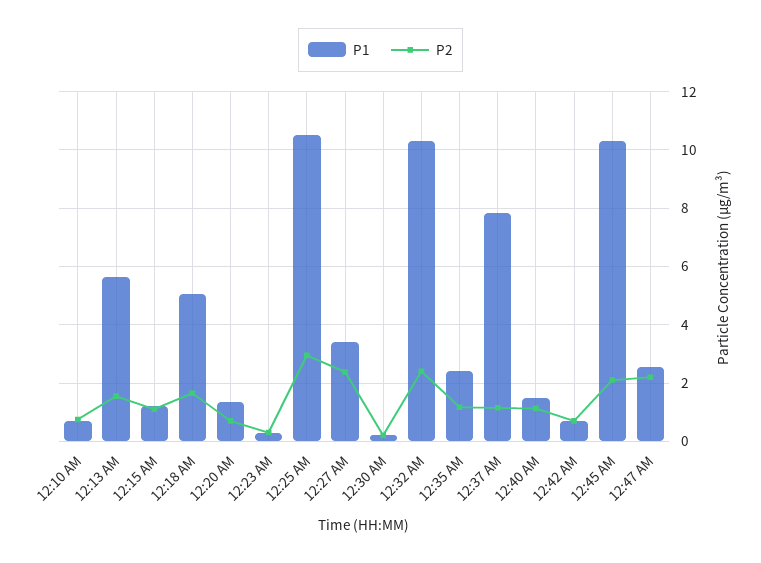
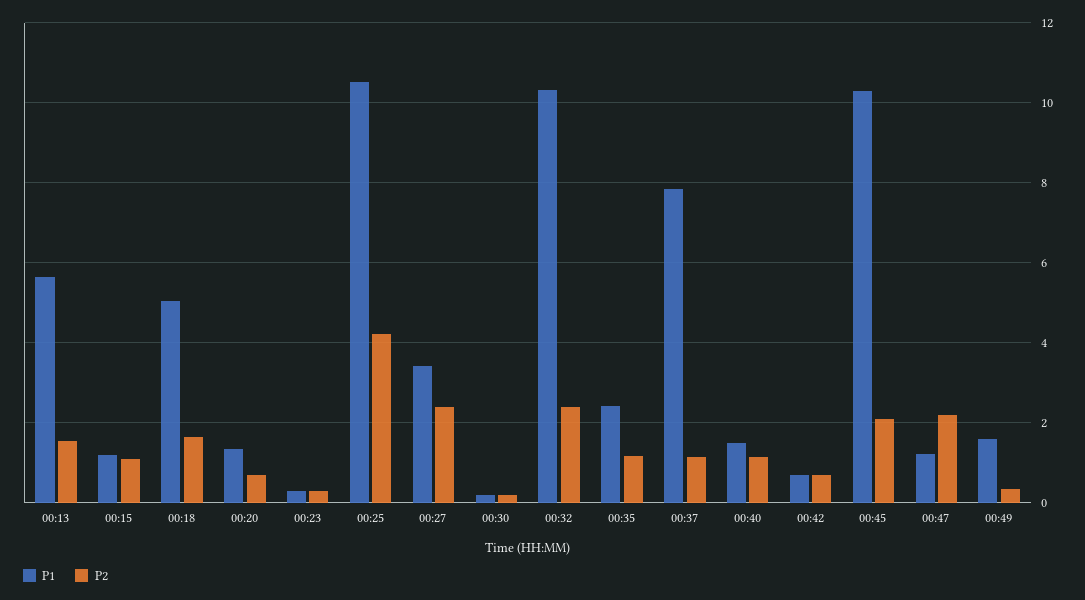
P1, 12:10 AM: 0.75 -> none
P2, 12:10 AM: 0.75 -> none
P2, 12:25 AM: 3 -> 4.2
P1, 12:47 AM: 2.5 -> 1.2
P1, 00:49: none -> 1.6
P2, 00:49: none -> 0.4

